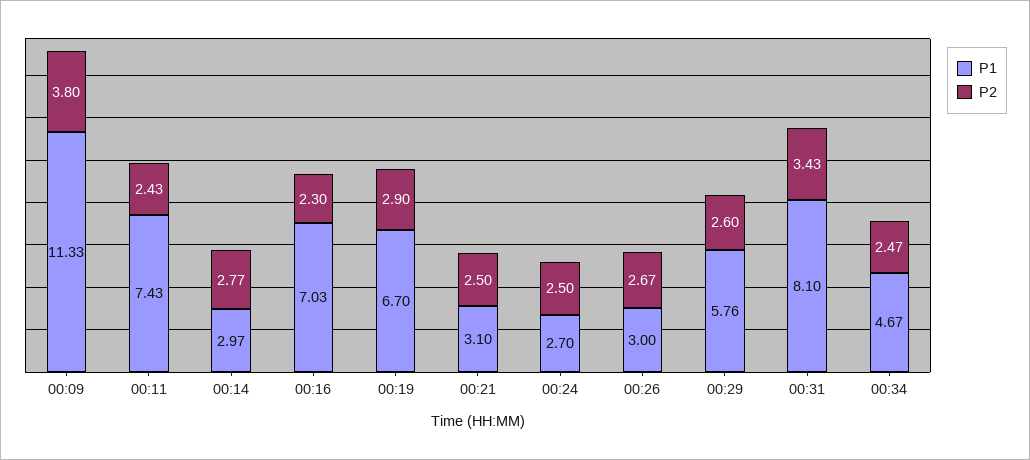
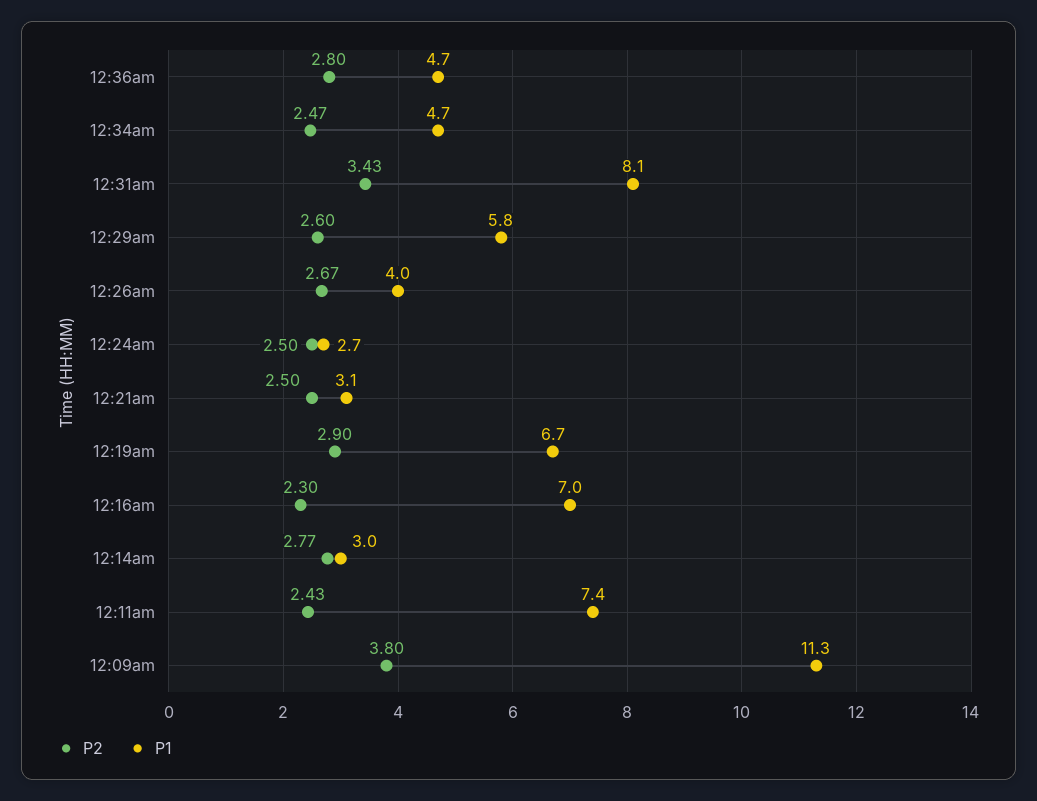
P1, 00:26: 3 -> 4
P2, 12:36am: none -> 2.8
P1, 12:36am: none -> 4.7

